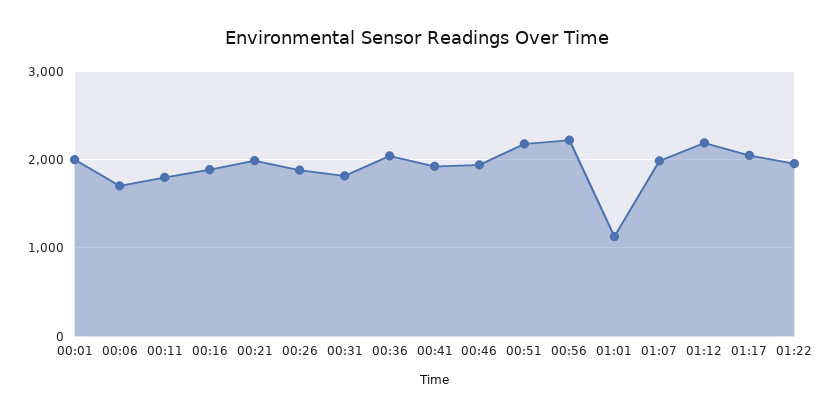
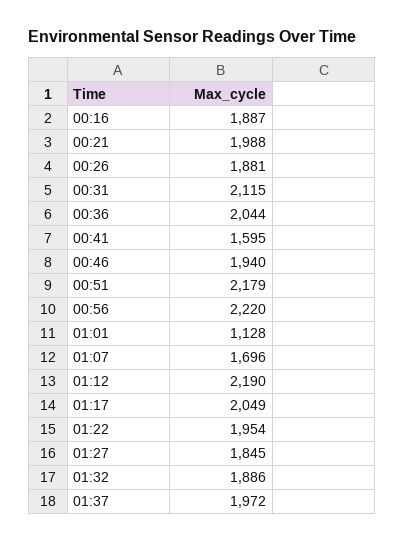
00:01: 2000 -> none
00:06: 1700 -> none
00:11: 1800 -> none
00:31: 1800 -> 2115
00:41: 1900 -> 1595
01:07: 2000 -> 1696
01:27: none -> 1845
01:32: none -> 1886
01:37: none -> 1972

